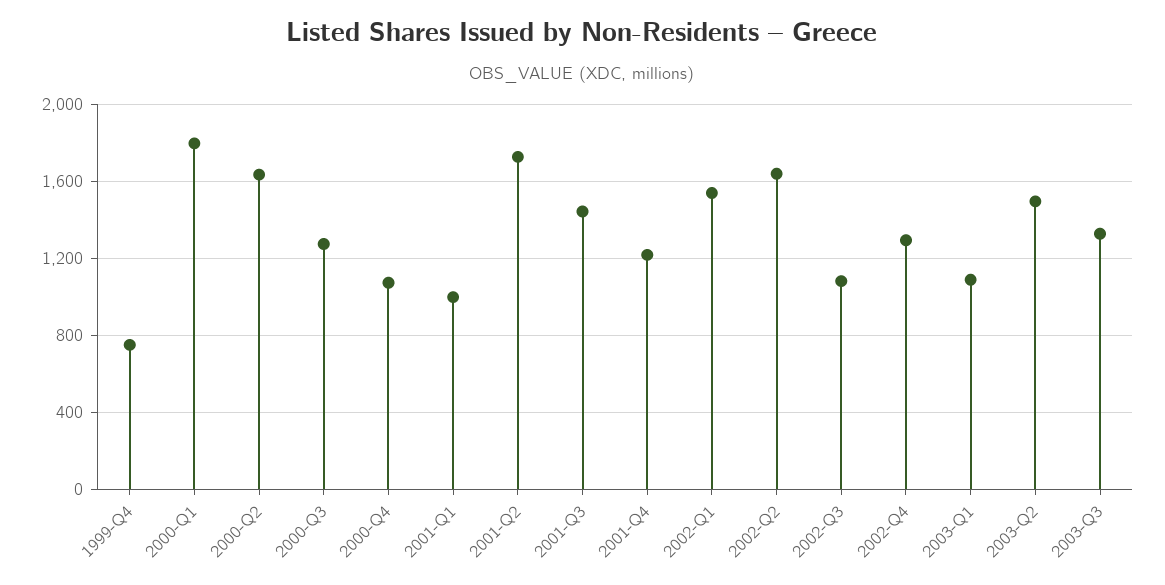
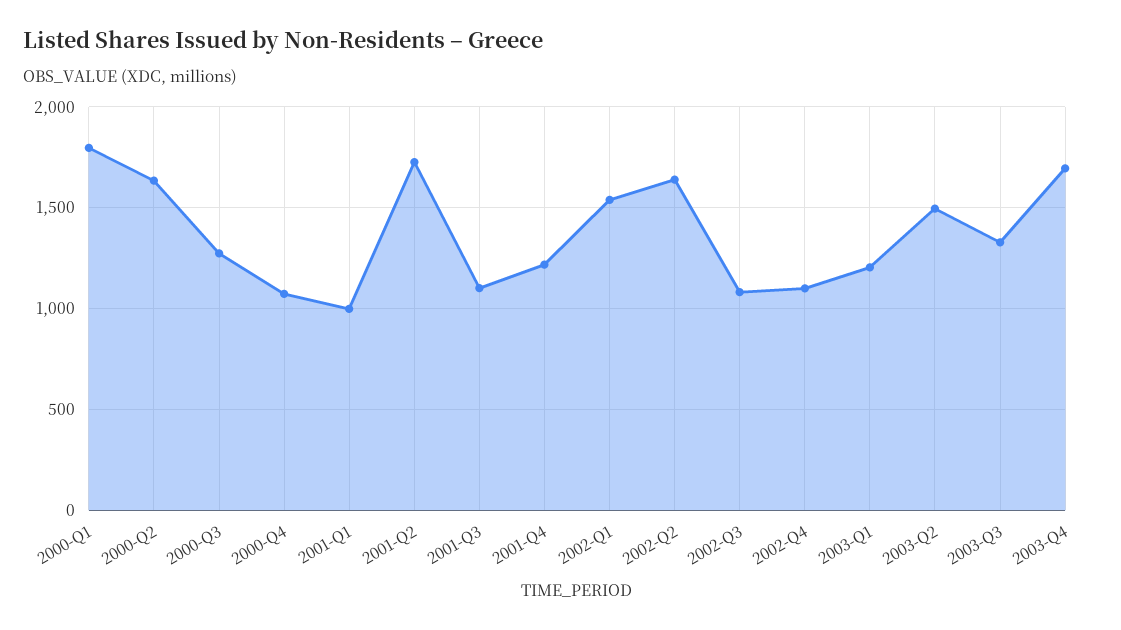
1999-Q4: 750 -> none
2001-Q3: 1450 -> 1100
2002-Q4: 1300 -> 1100
2003-Q1: 1100 -> 1200
2003-Q4: none -> 1700

